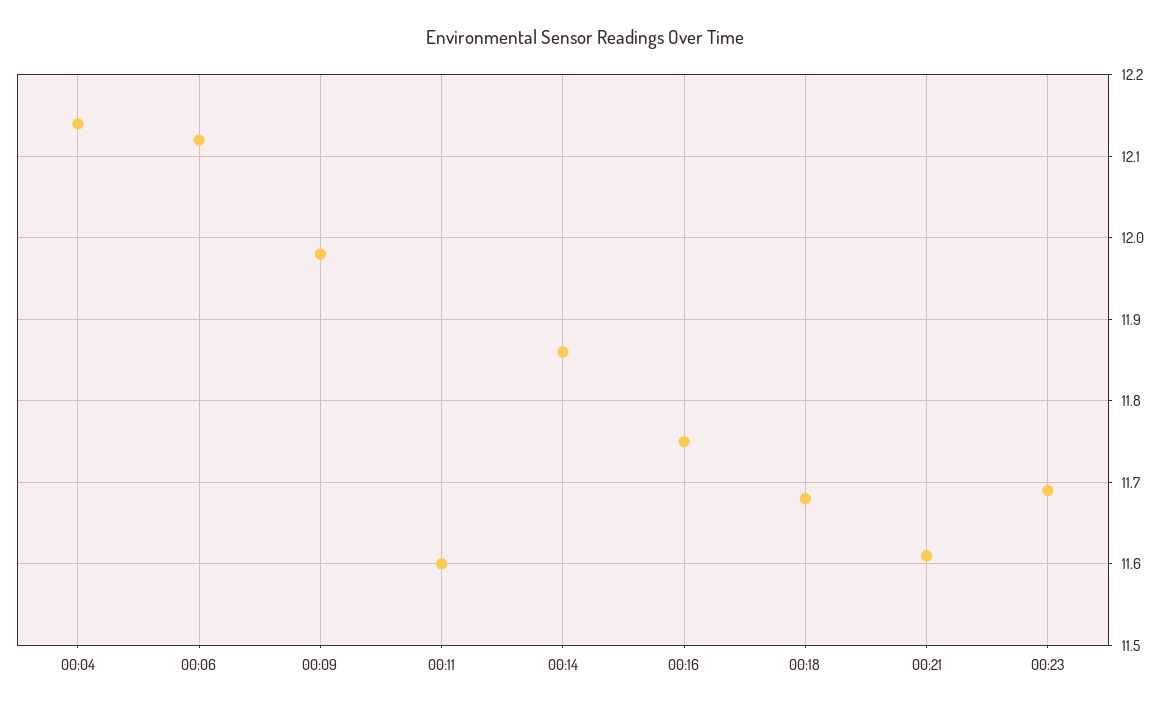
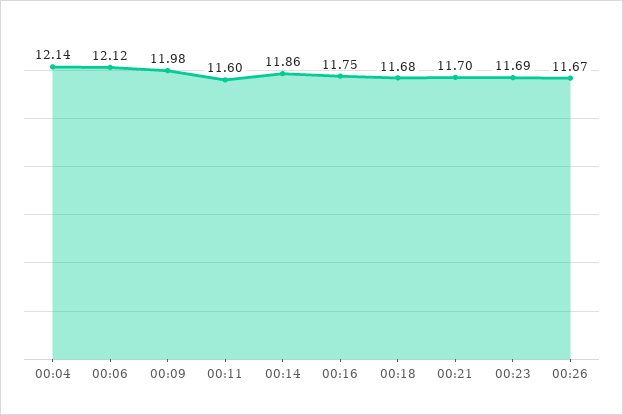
00:21: 11.61 -> 11.7
00:26: none -> 11.67

